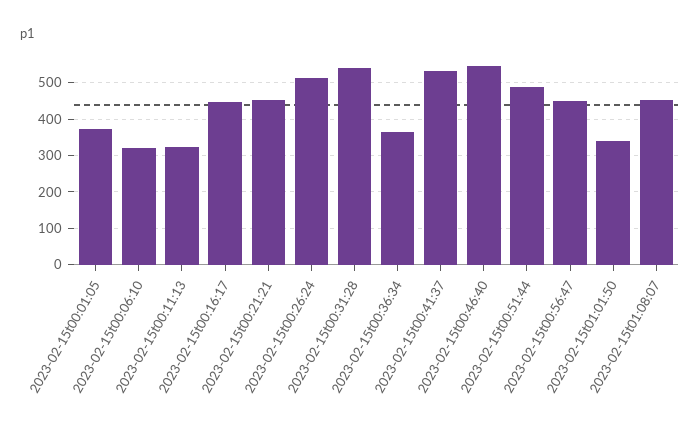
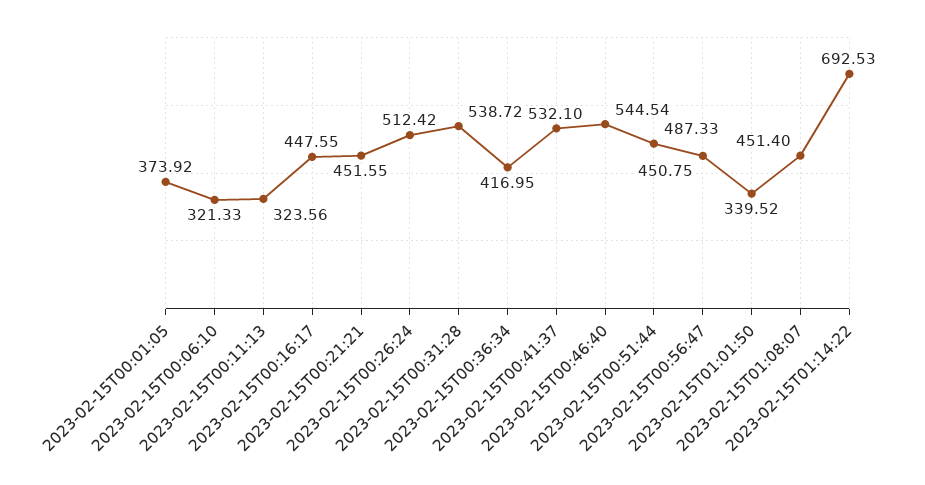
2023-02-15t00:36:34: 360 -> 416.95
2023-02-15T01:14:22: none -> 692.53

